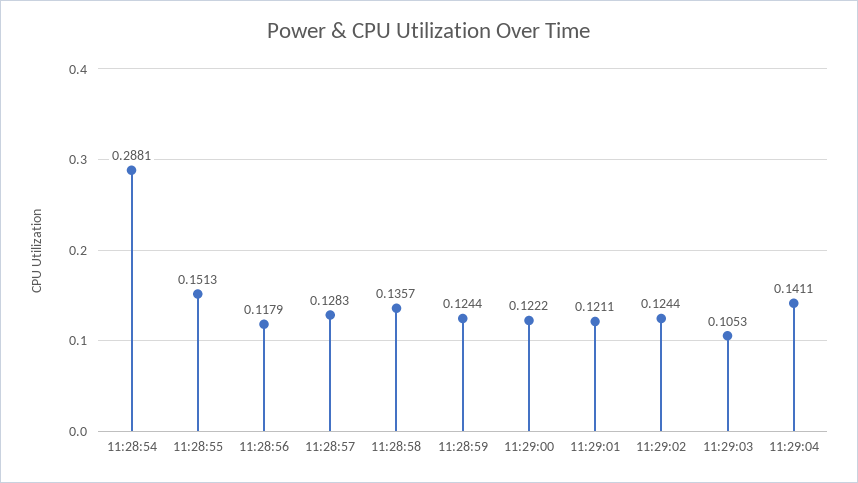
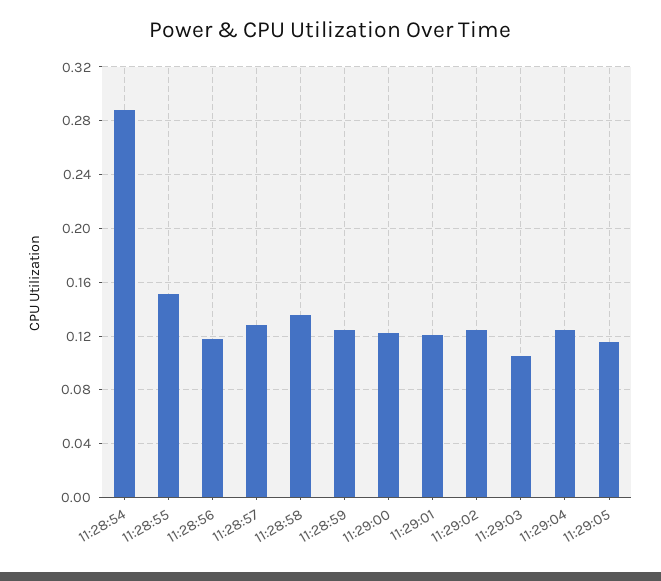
11:29:04: 0.1411 -> 0.125
11:29:05: none -> 0.115

